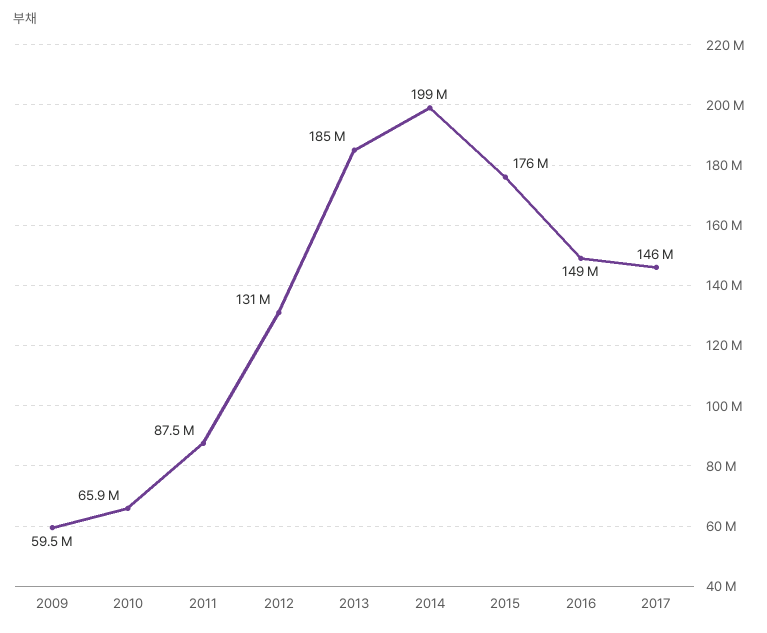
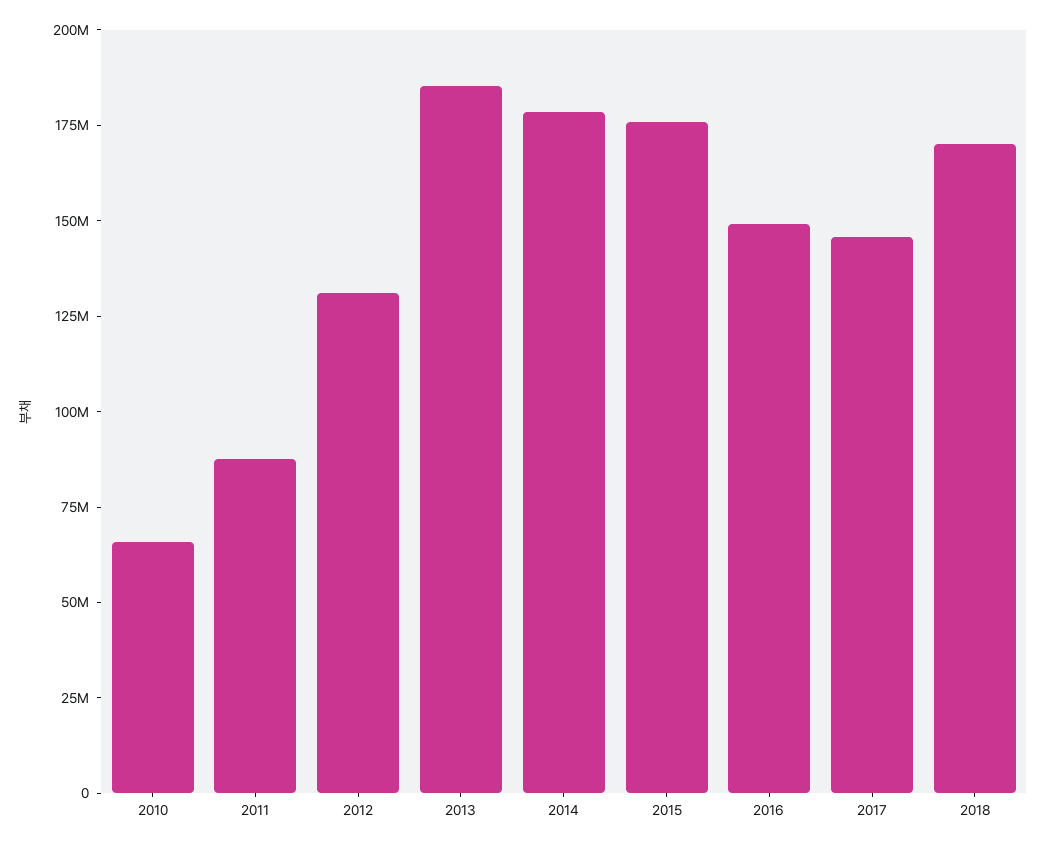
2009: 59500000 -> none
2014: 199000000 -> 180000000
2018: none -> 170000000

